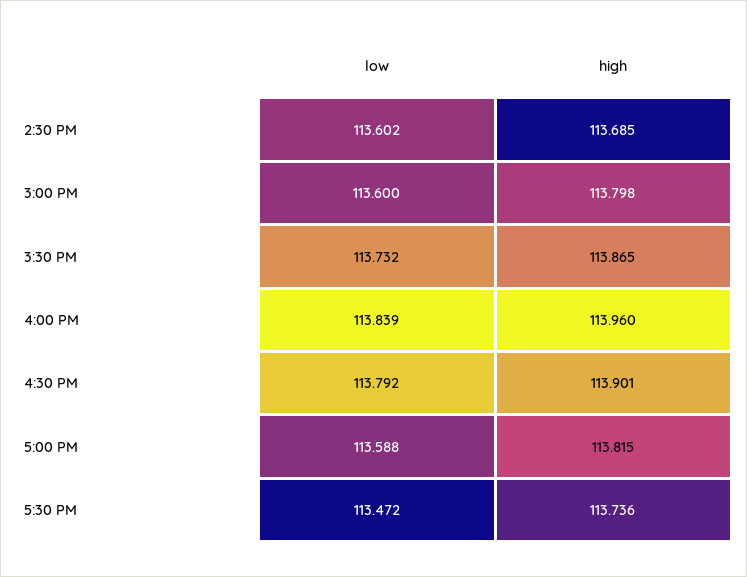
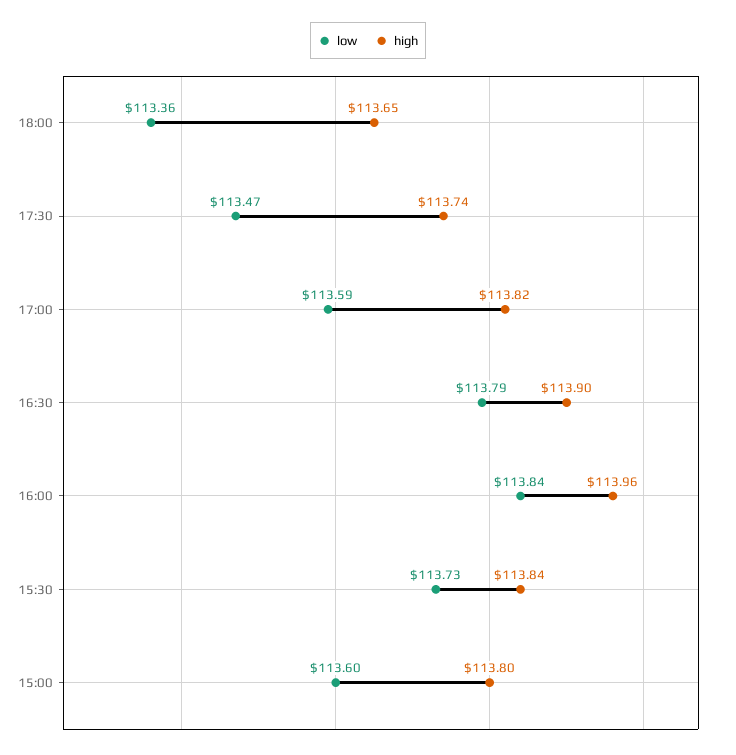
low, 2:30 PM: 113.602 -> none
high, 2:30 PM: 113.685 -> none
high, 3:30 PM: 113.865 -> 113.84
low, 18:00: none -> 113.36
high, 18:00: none -> 113.65

